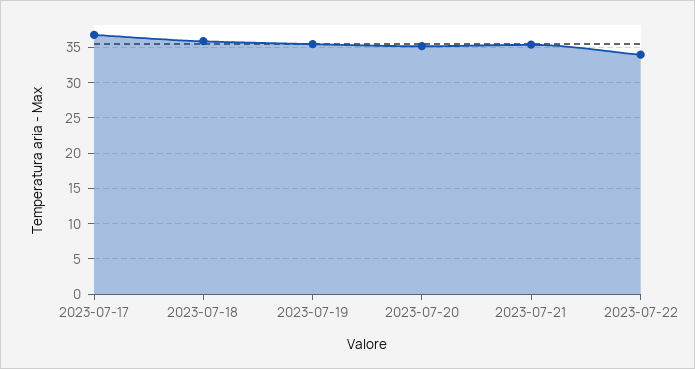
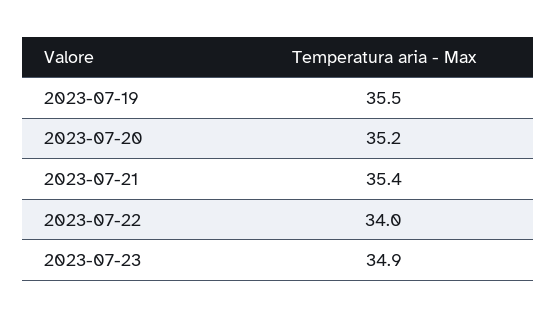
2023-07-17: 37 -> none
2023-07-18: 36 -> none
2023-07-23: none -> 34.9

